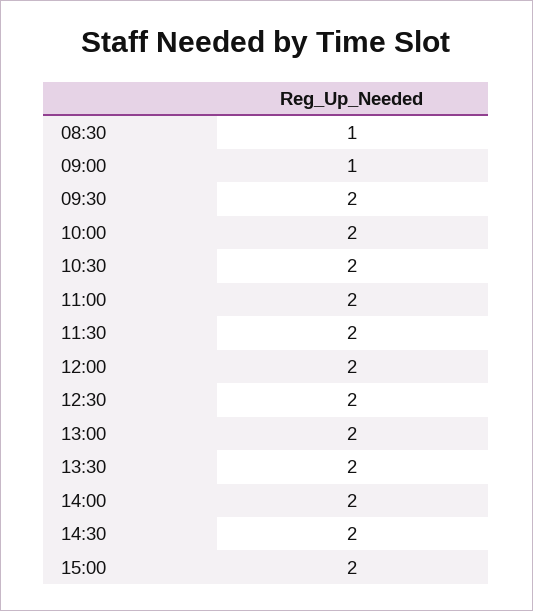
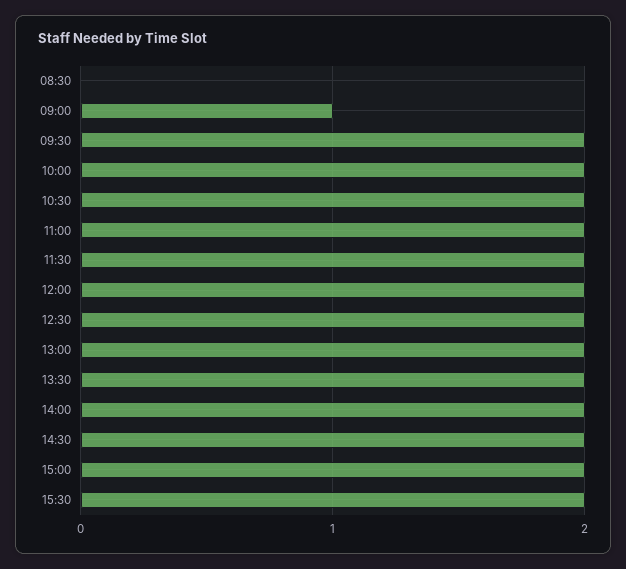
08:30: 1 -> 0
15:30: none -> 2

